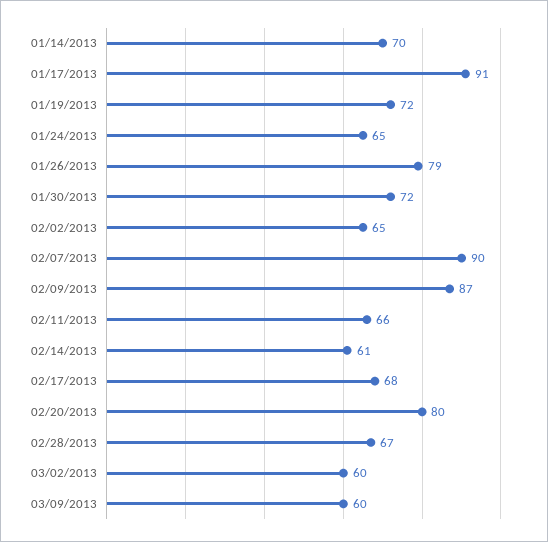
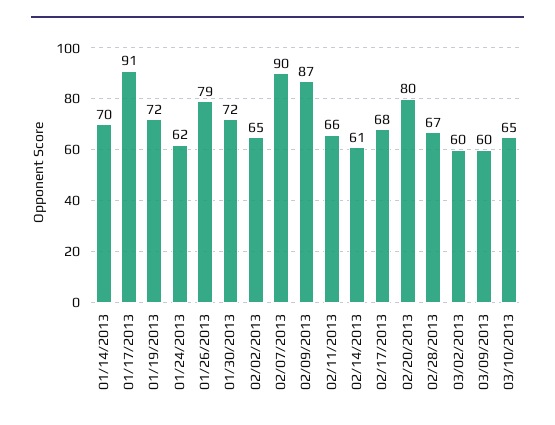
01/24/2013: 65 -> 62
03/10/2013: none -> 65

